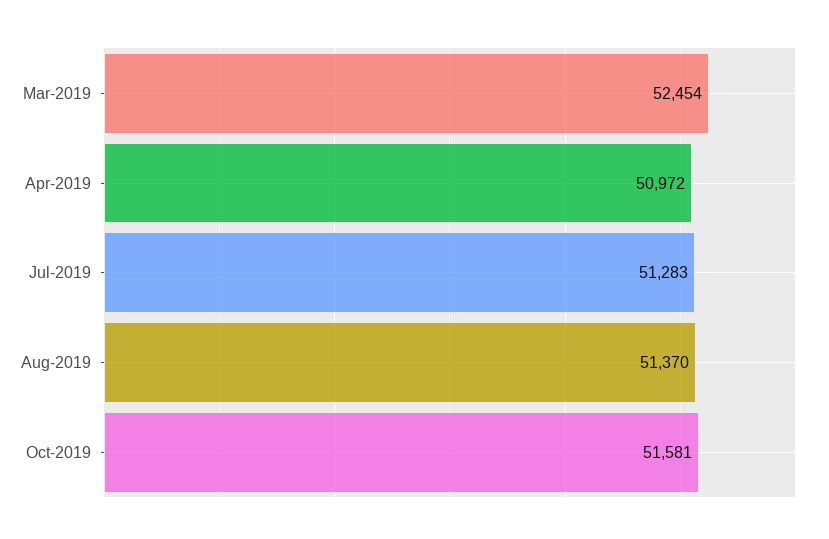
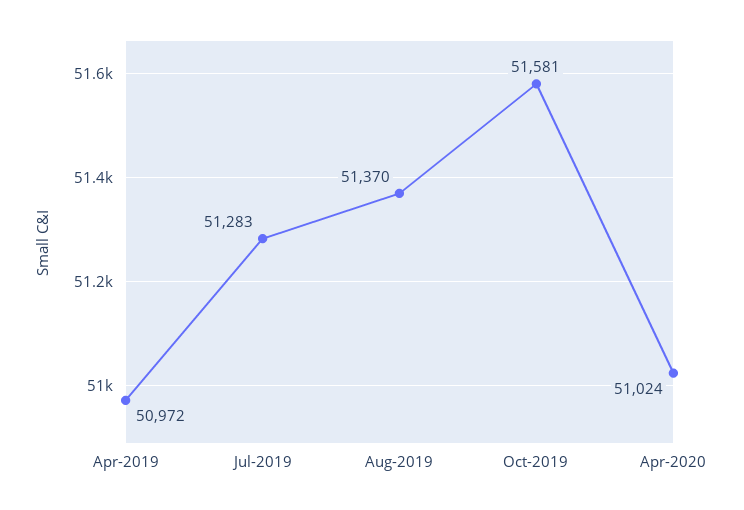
Mar-2019: 52454 -> none
Apr-2020: none -> 51024

